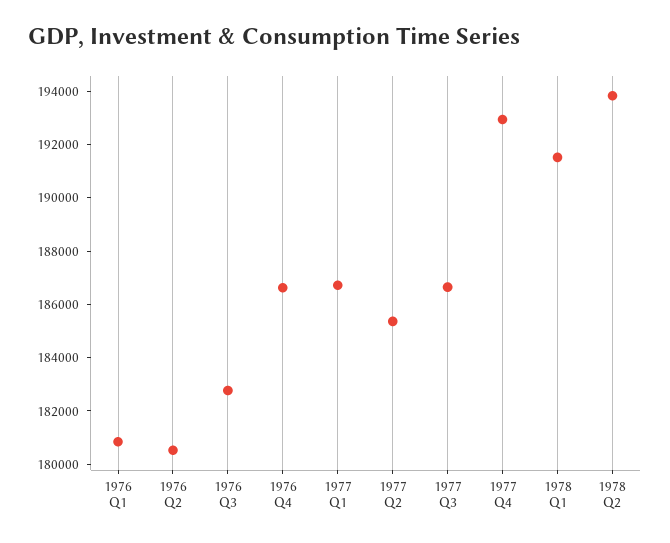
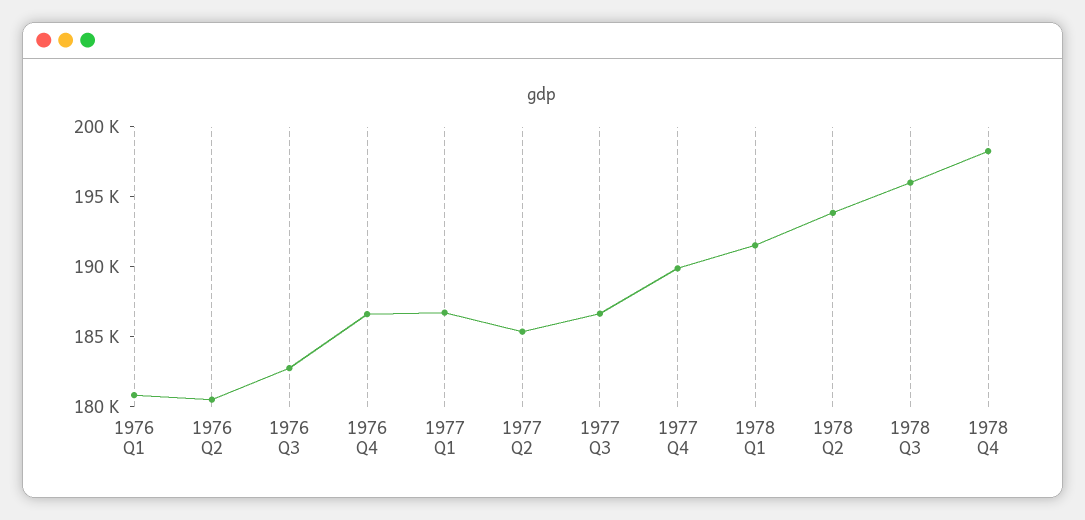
1977 Q4: 193000 -> 190000
1978 Q3: none -> 196000
1978 Q4: none -> 198000

